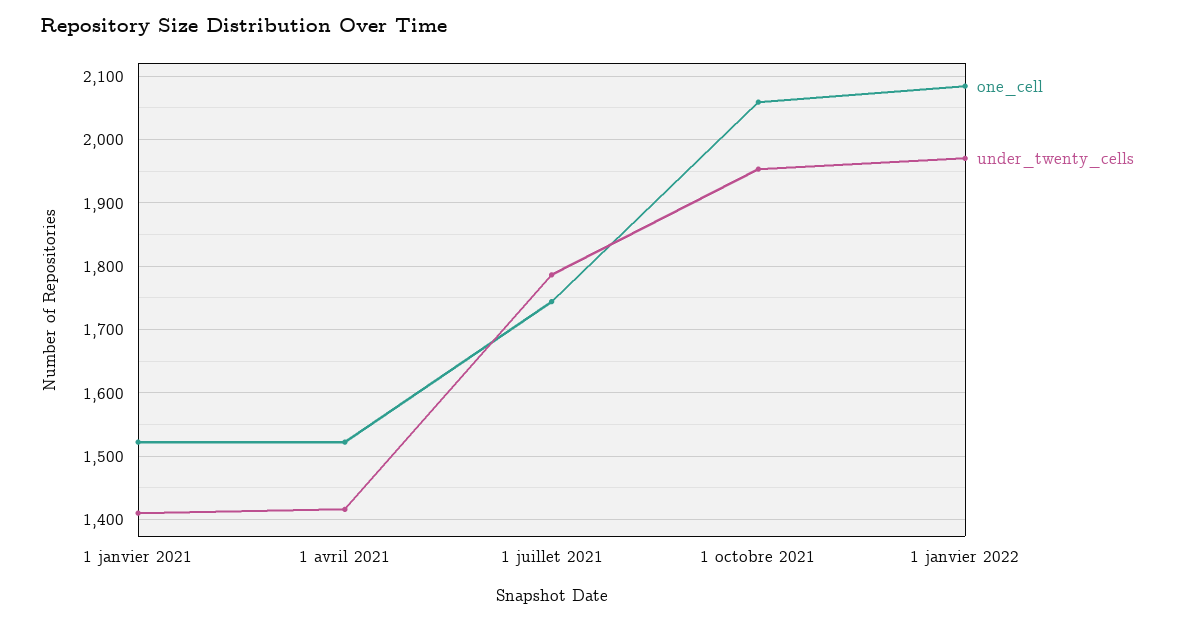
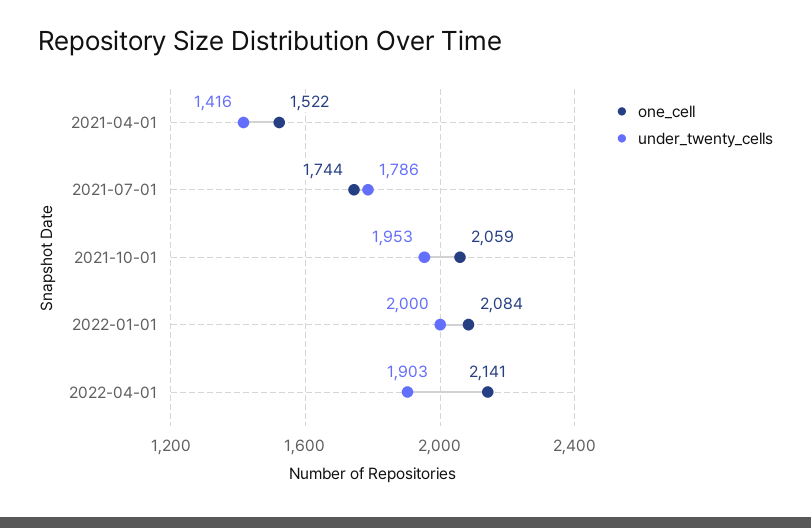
one_cell, 1 janvier 2021: 1520 -> none
under_twenty_cells, 1 janvier 2021: 1410 -> none
under_twenty_cells, 1 janvier 2022: 1970 -> 2000
one_cell, 2022-04-01: none -> 2141
under_twenty_cells, 2022-04-01: none -> 1903

